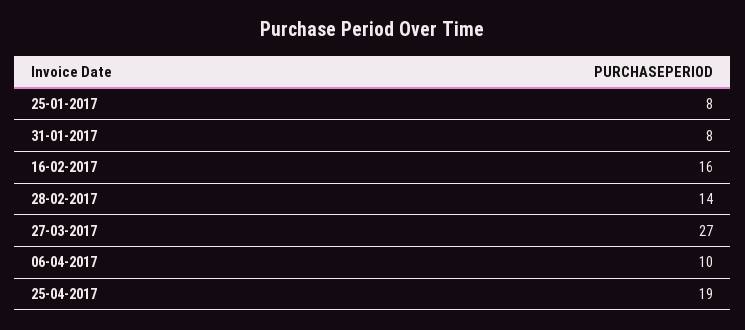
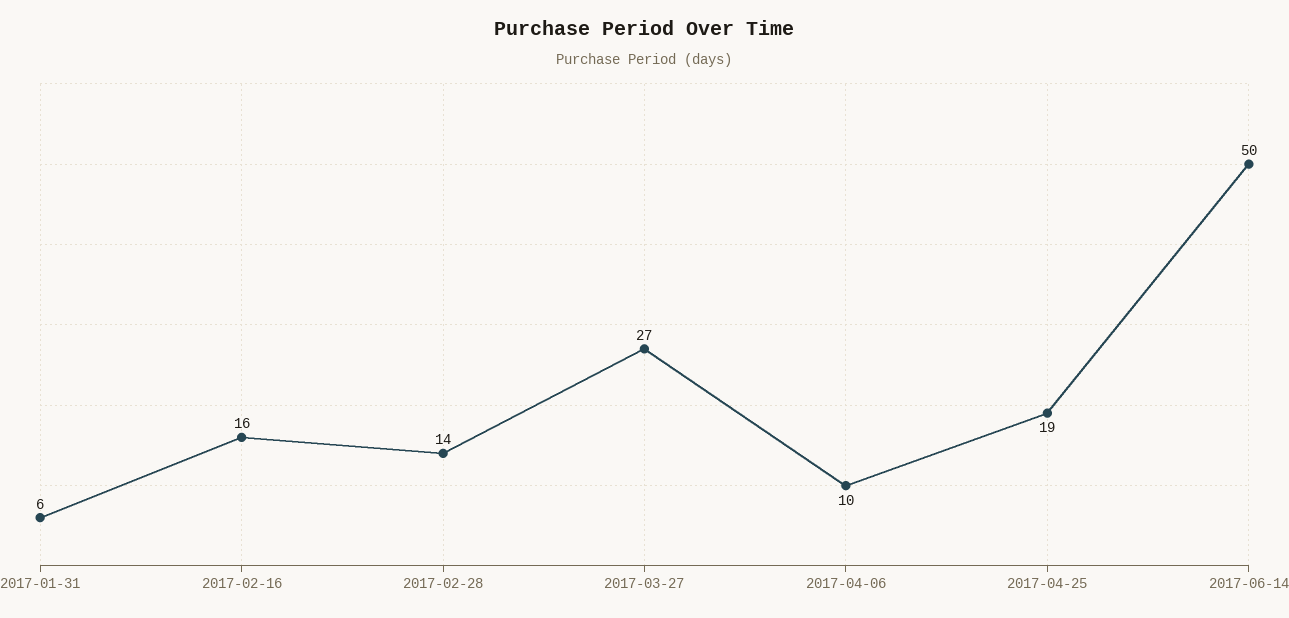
25-01-2017: 8 -> none
31-01-2017: 8 -> 6
2017-06-14: none -> 50

